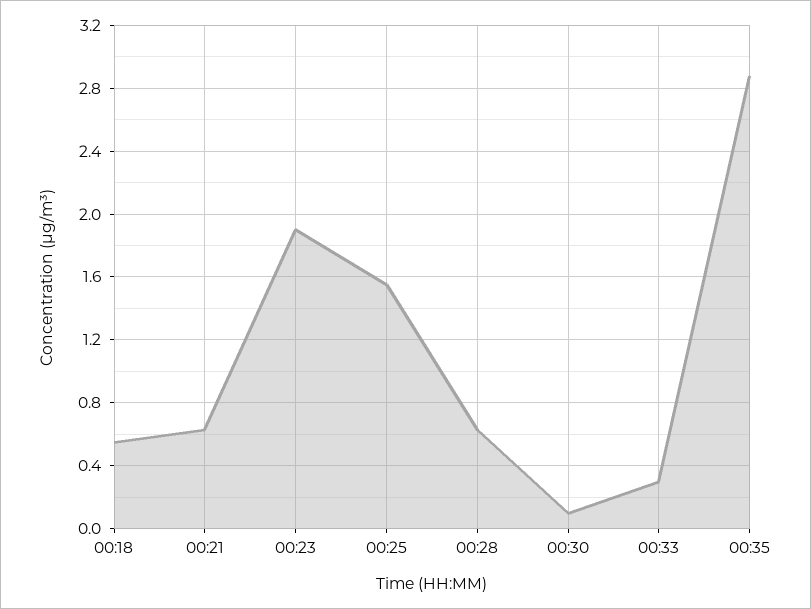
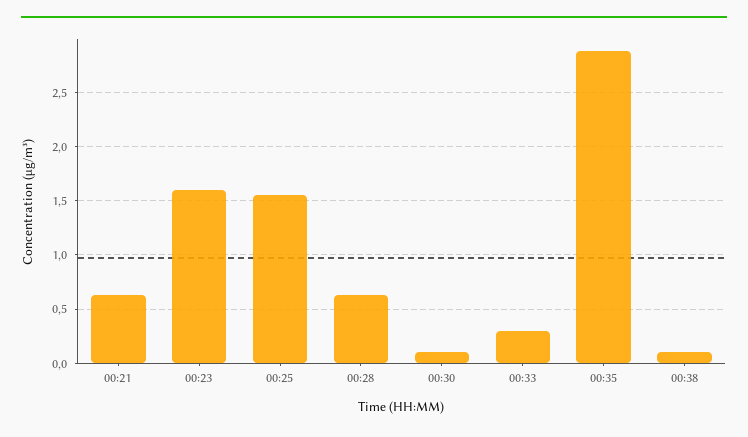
00:18: 0.55 -> none
00:23: 1.9 -> 1.6
00:38: none -> 0.1

